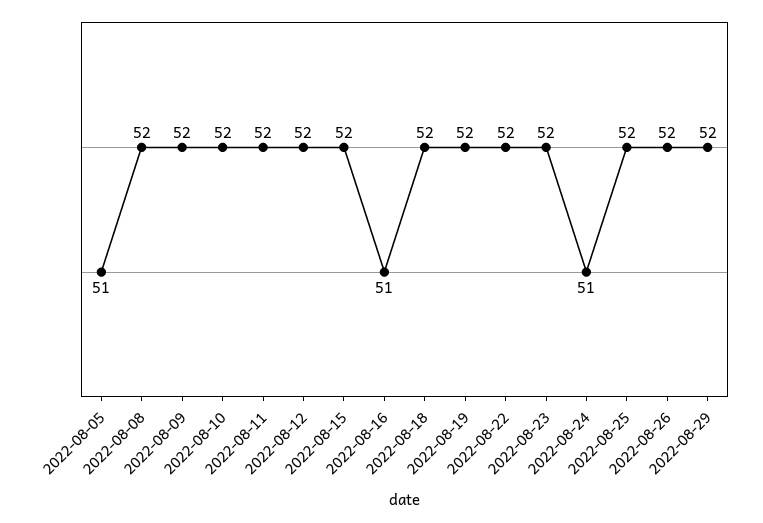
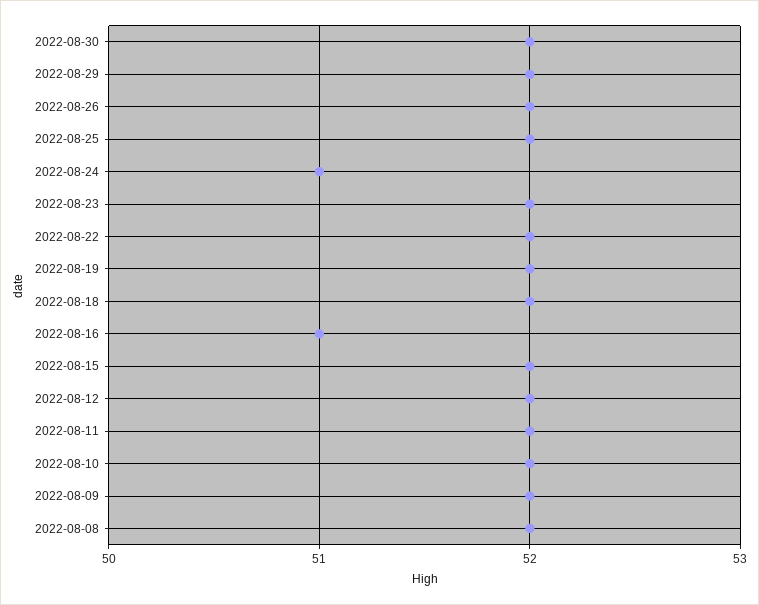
2022-08-05: 51 -> none
2022-08-30: none -> 52

